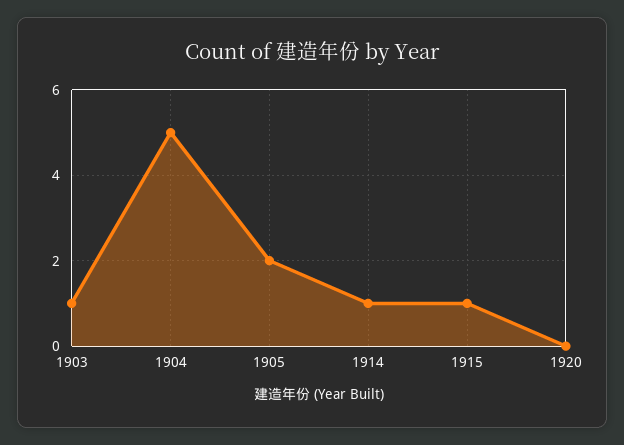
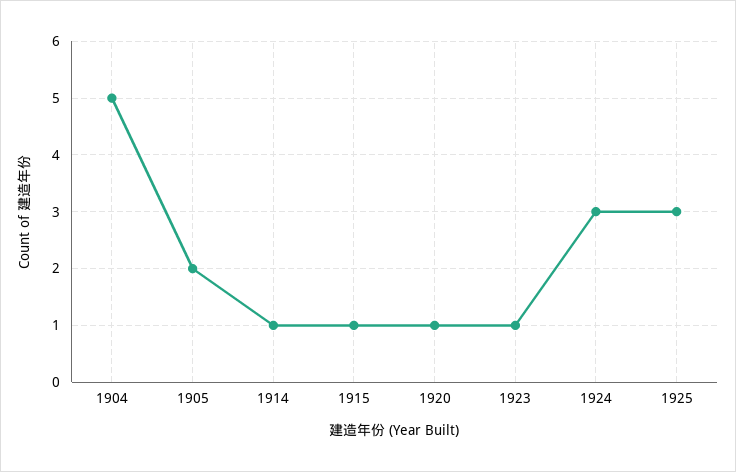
1903: 1 -> none
1920: 0 -> 1
1923: none -> 1
1924: none -> 3
1925: none -> 3

